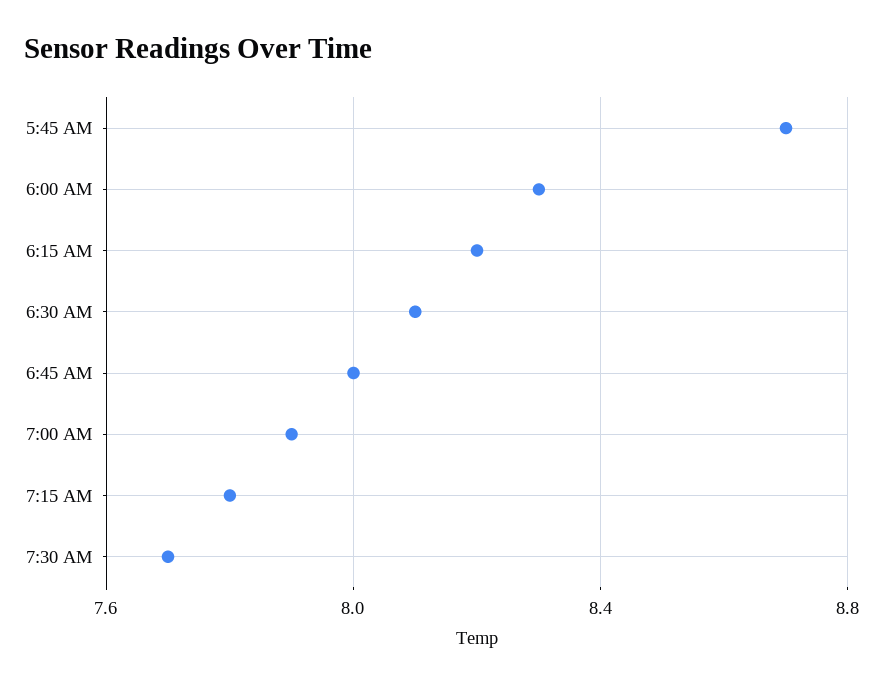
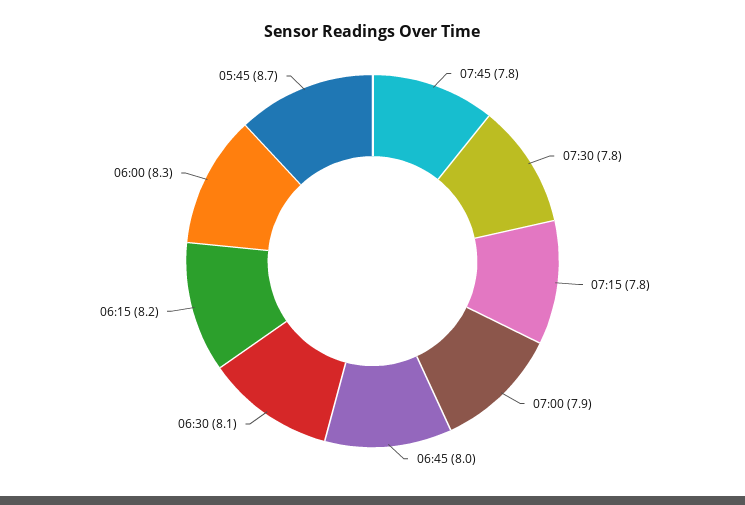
7:30 AM: 7.7 -> 7.8
07:45: none -> 7.8

